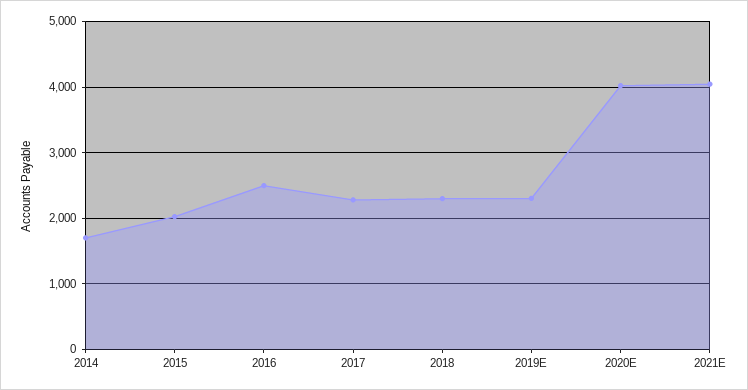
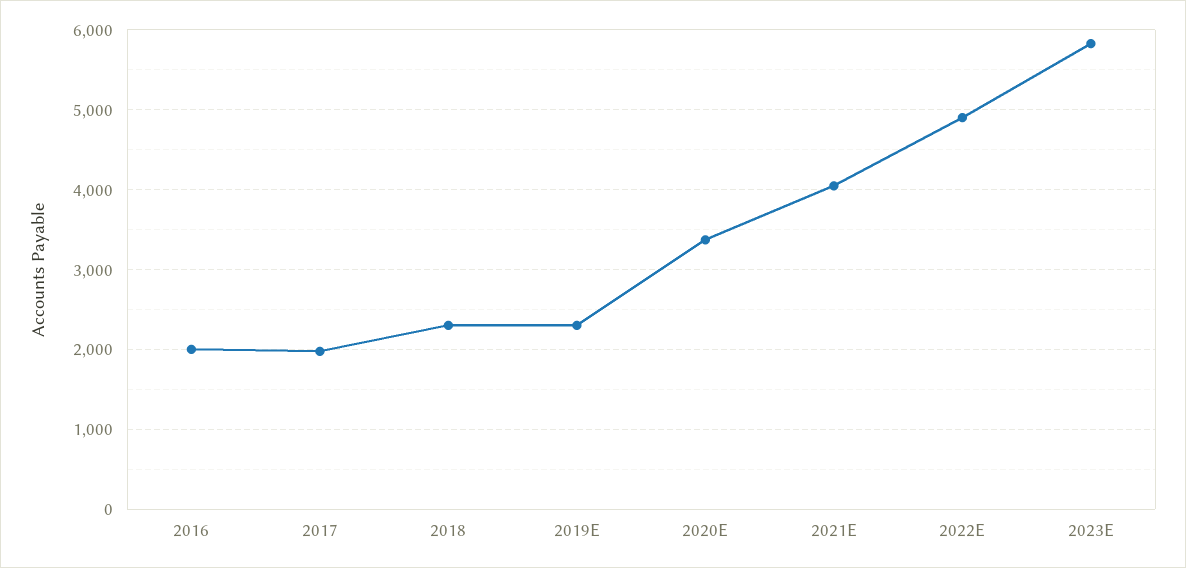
2014: 1700 -> none
2015: 2000 -> none
2016: 2500 -> 2000
2017: 2300 -> 2000
2020E: 4000 -> 3400
2022E: none -> 4900
2023E: none -> 5800

